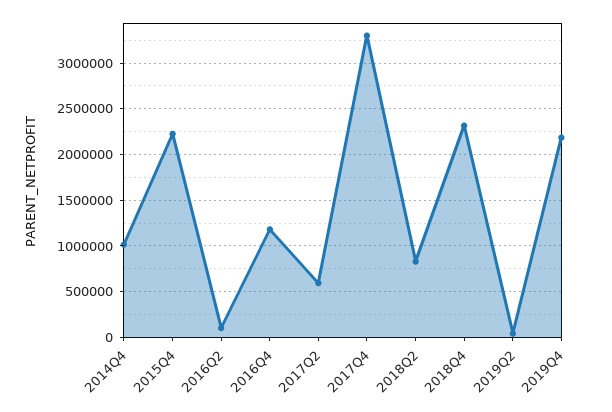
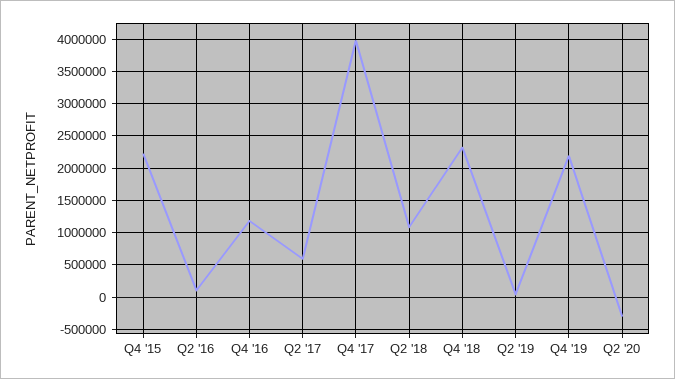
2014Q4: 1000000 -> none
2017Q4: 3300000 -> 4000000
2018Q2: 800000 -> 1100000
Q2 '20: none -> -300000

